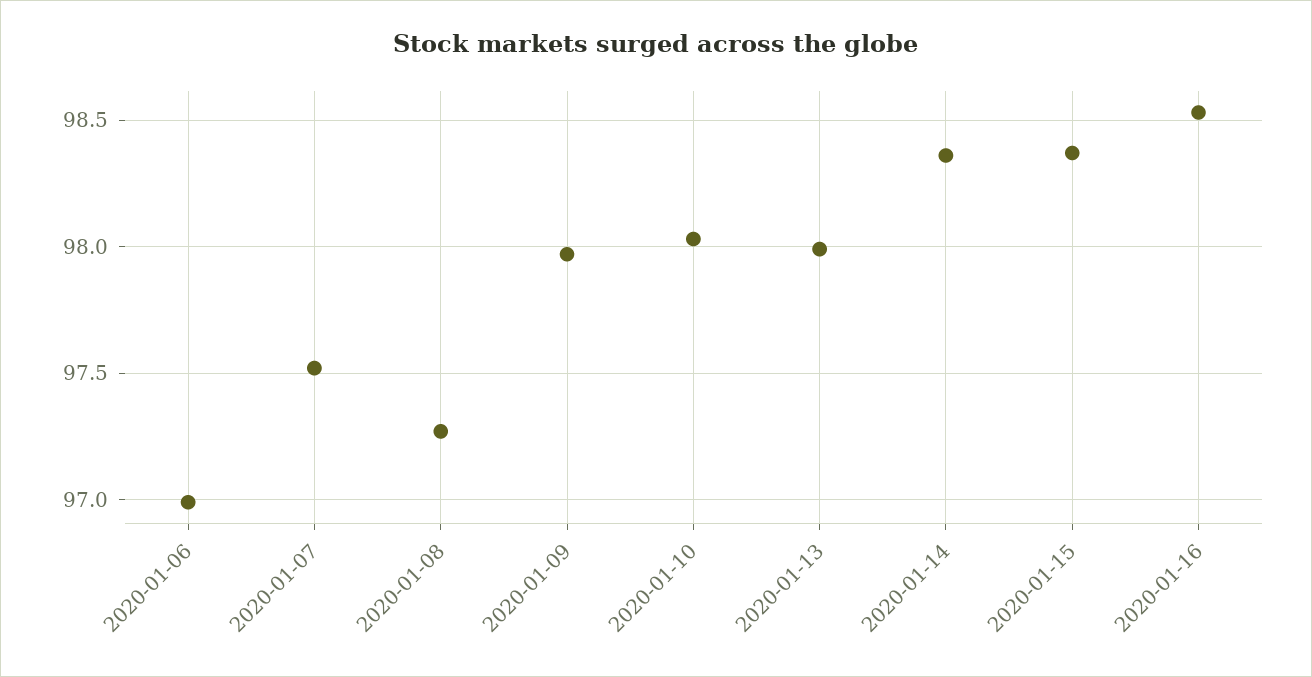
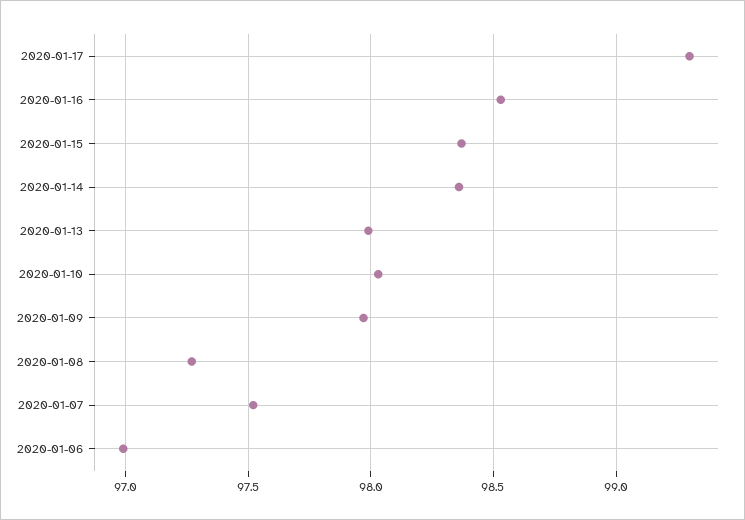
2020-01-17: none -> 99.3

